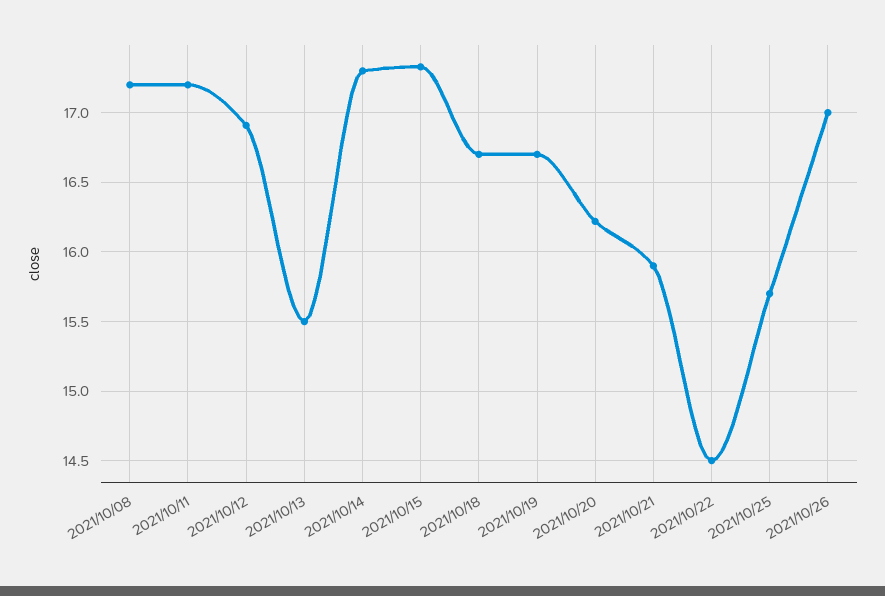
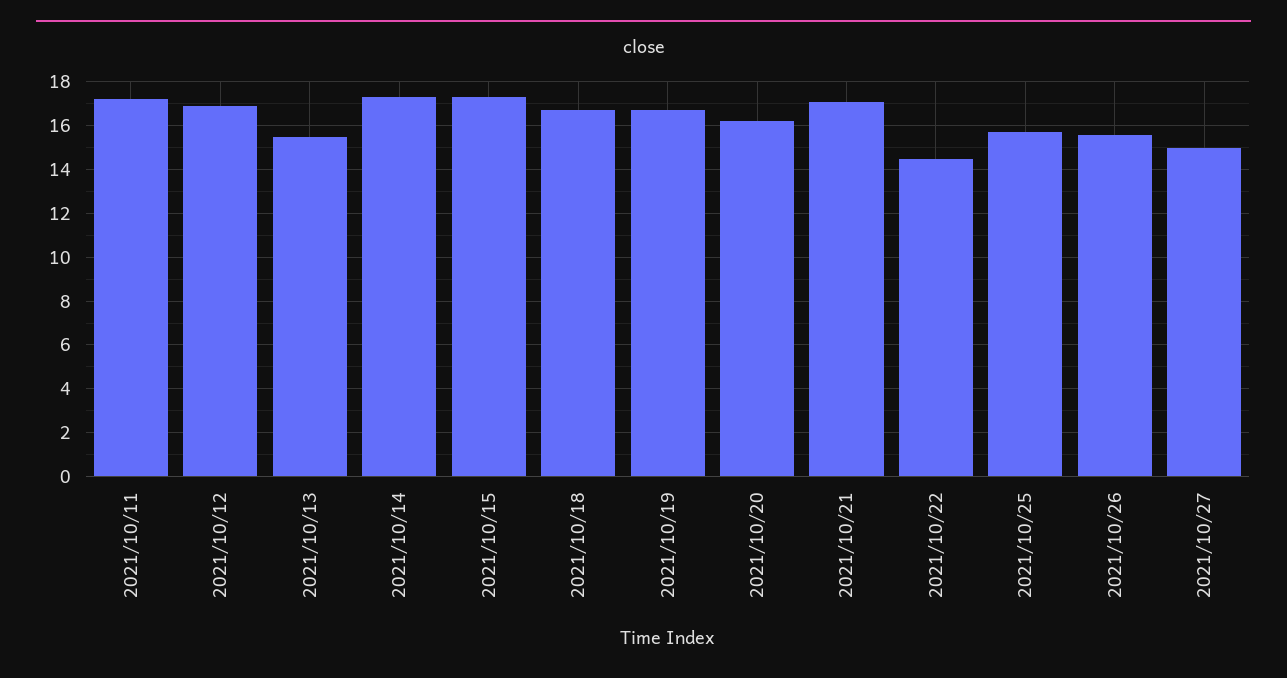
2021/10/08: 17.2 -> none
2021/10/21: 15.9 -> 17
2021/10/26: 17 -> 15.5
2021/10/27: none -> 15

